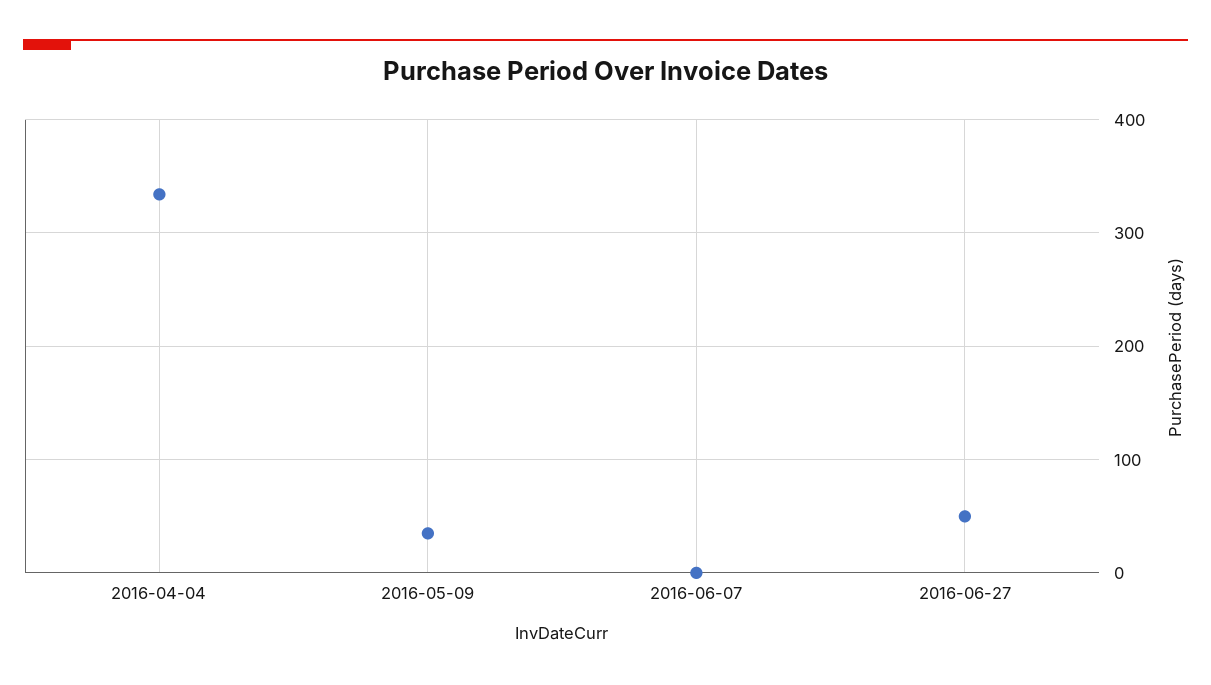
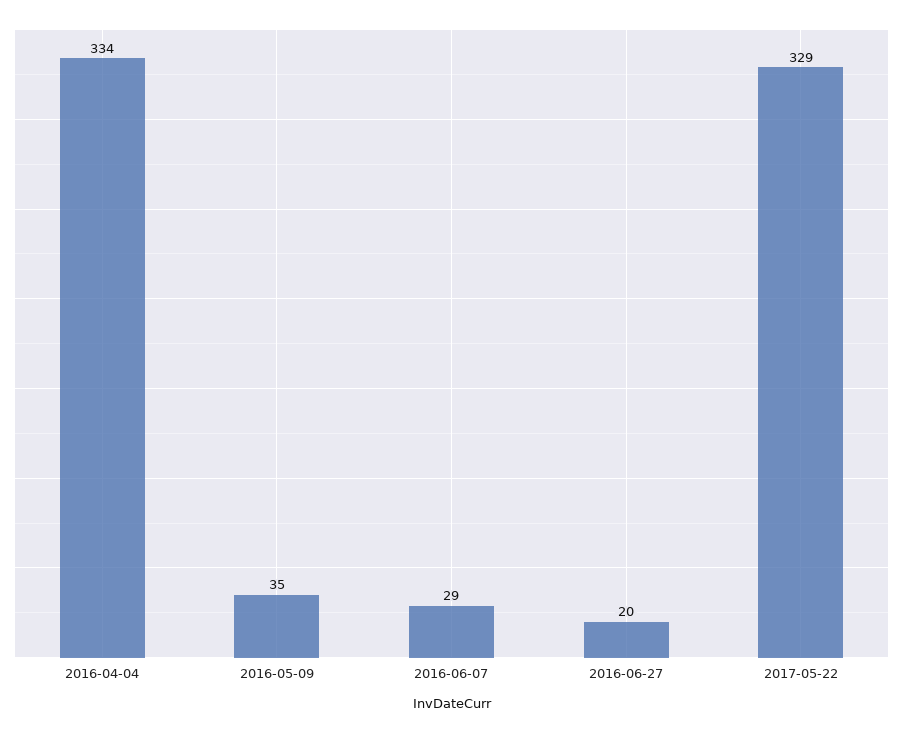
2016-06-07: 0 -> 29
2016-06-27: 50 -> 20
2017-05-22: none -> 329

